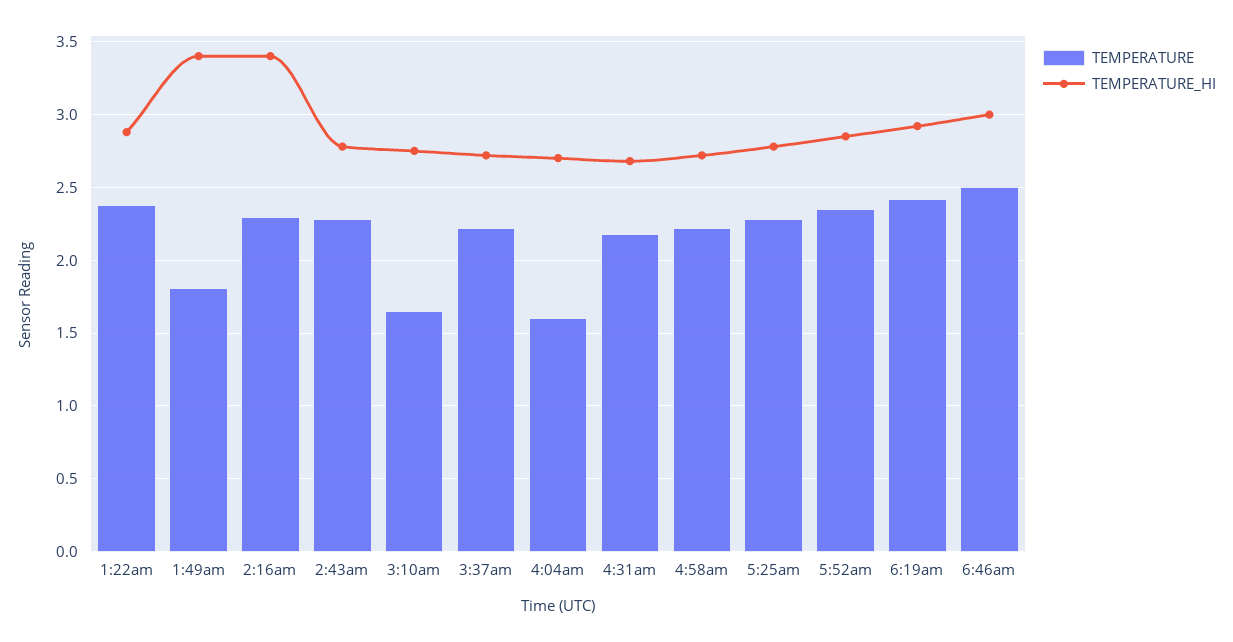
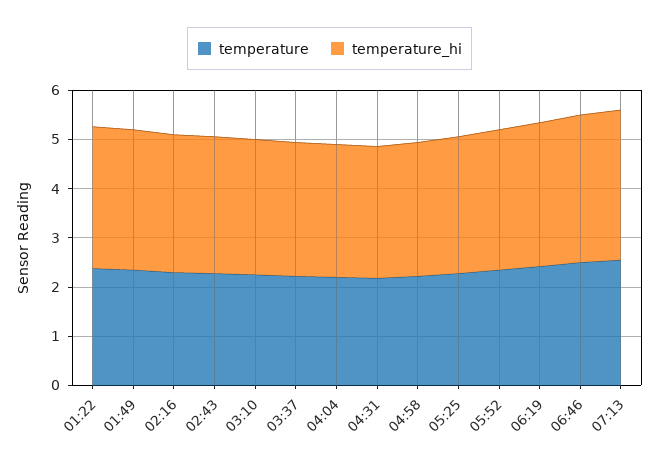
TEMPERATURE, 1:49am: 1.8 -> 2.4
TEMPERATURE_HI, 1:49am: 3.4 -> 2.8
TEMPERATURE_HI, 2:16am: 3.4 -> 2.8
TEMPERATURE, 3:10am: 1.65 -> 2.2
TEMPERATURE, 4:04am: 1.6 -> 2.2
TEMPERATURE, 07:13: none -> 2.6
TEMPERATURE_HI, 07:13: none -> 3

